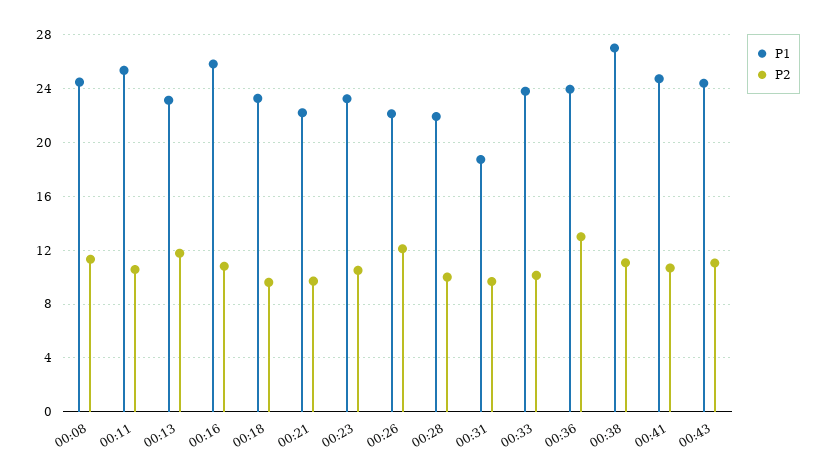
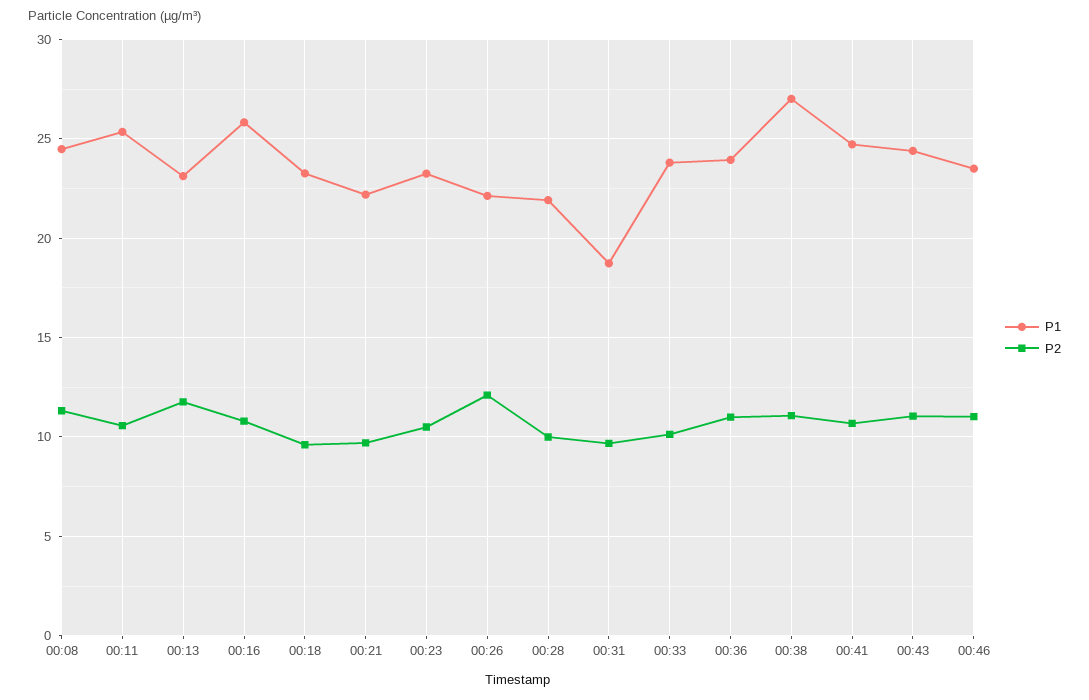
P2, 00:36: 13 -> 11
P1, 00:46: none -> 23.5
P2, 00:46: none -> 11

